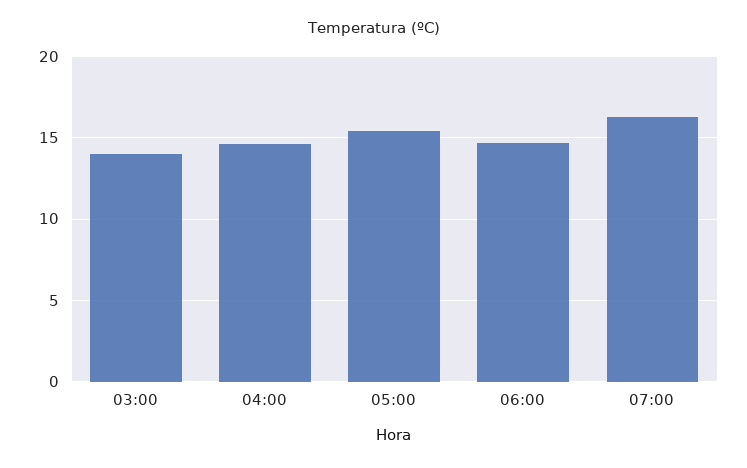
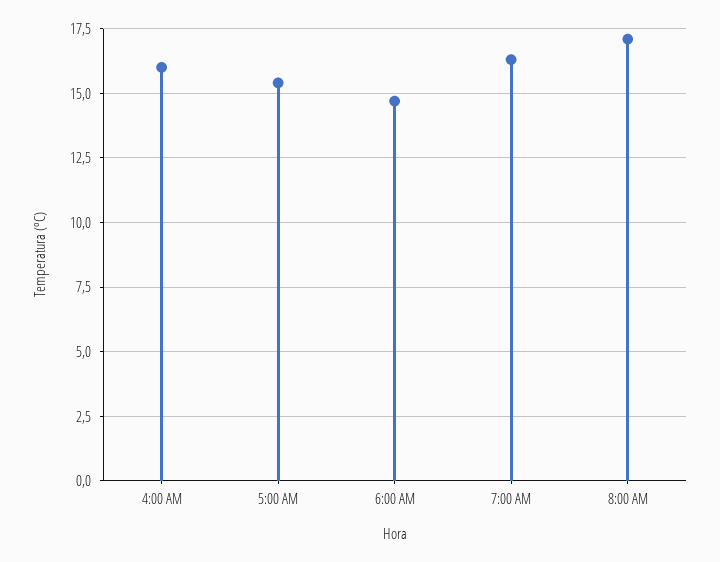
03:00: 14 -> none
04:00: 14.5 -> 16
8:00 AM: none -> 17

